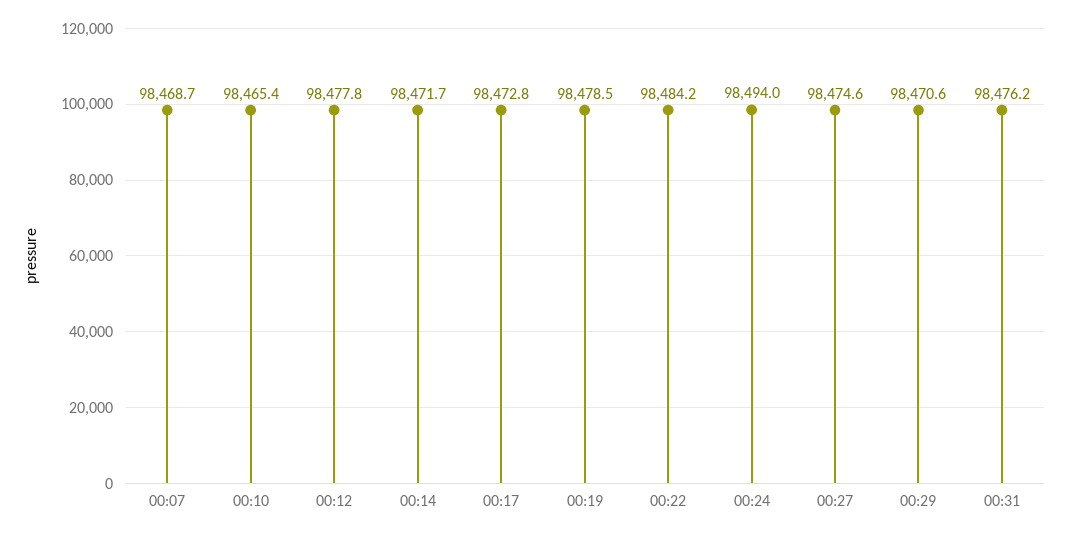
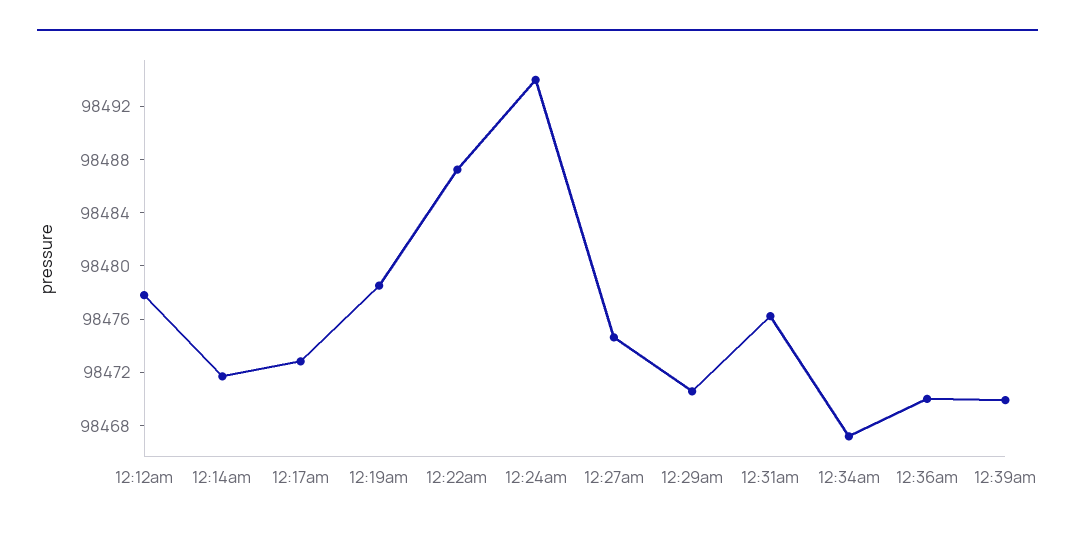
00:07: 98468.7 -> none
00:10: 98465.4 -> none
00:22: 98484.2 -> 98487
12:34am: none -> 98467
12:36am: none -> 98470
12:39am: none -> 98470

